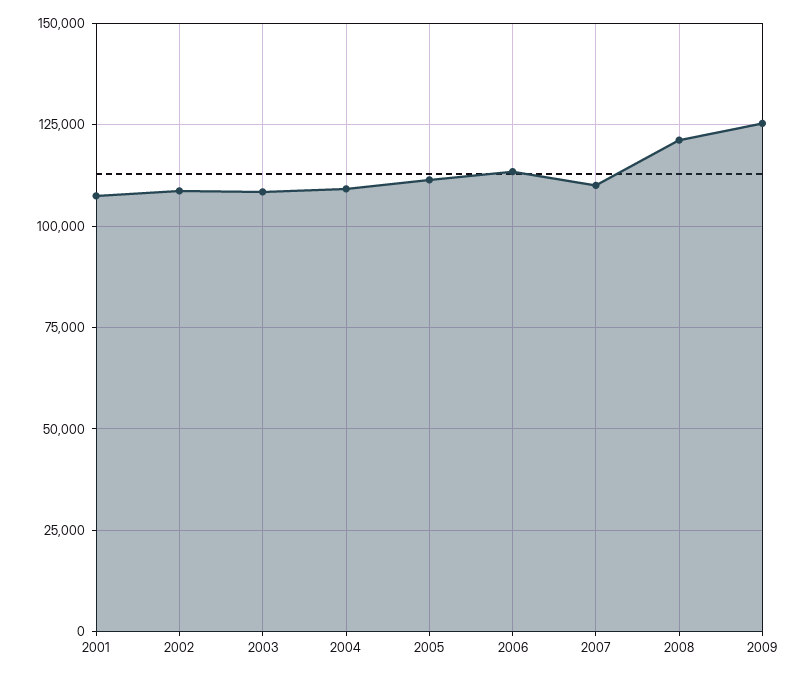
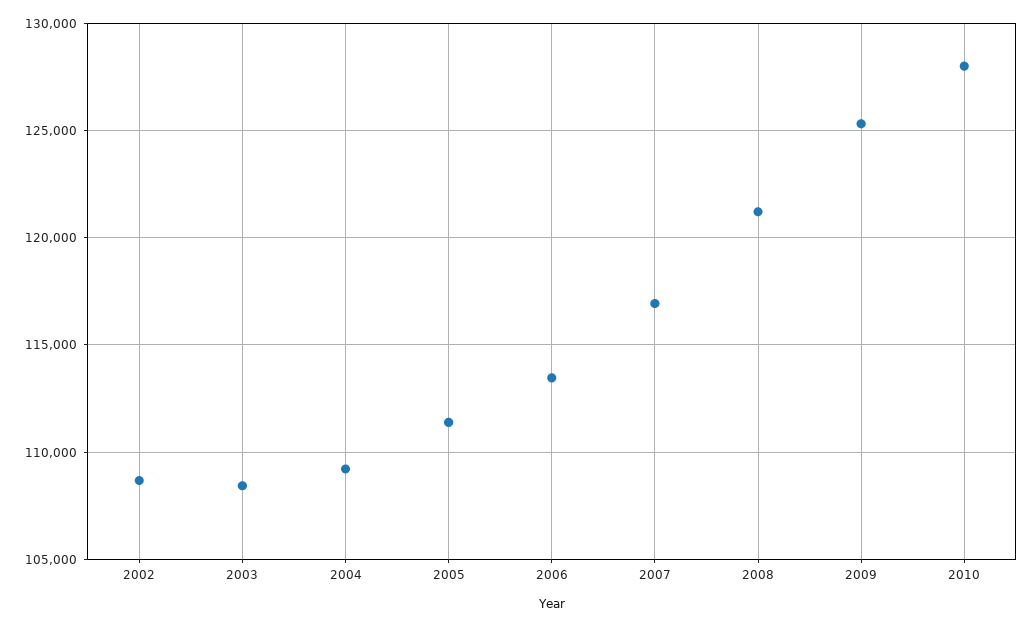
2001: 107500 -> none
2007: 110000 -> 117000
2010: none -> 128000

